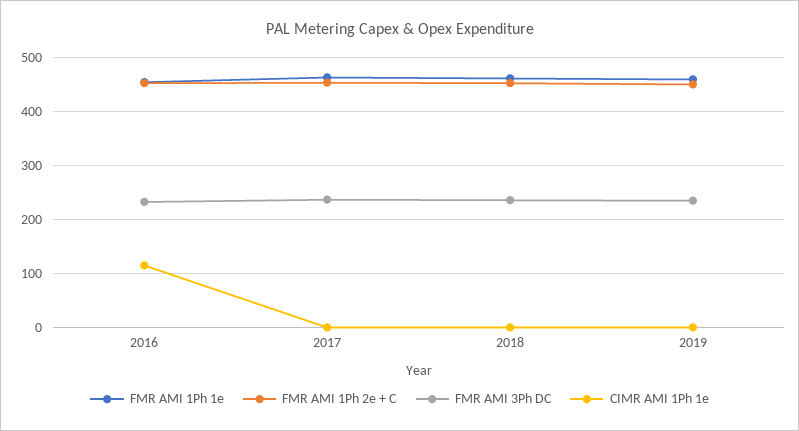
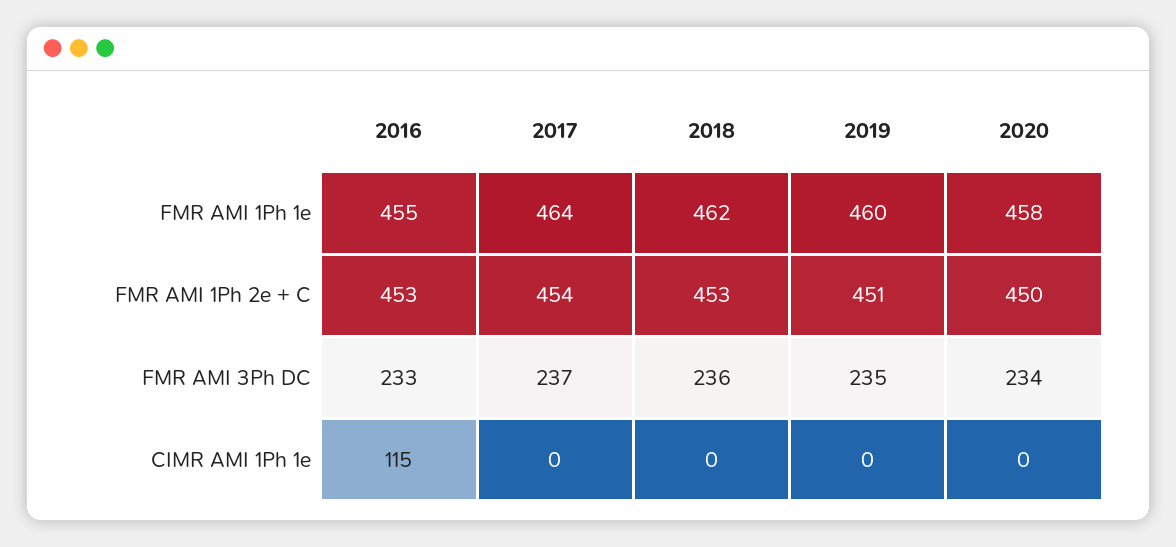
FMR AMI 1Ph 1e, 2020: none -> 458
FMR AMI 1Ph 2e + C, 2020: none -> 450
FMR AMI 3Ph DC, 2020: none -> 234
CIMR AMI 1Ph 1e, 2020: none -> 0

